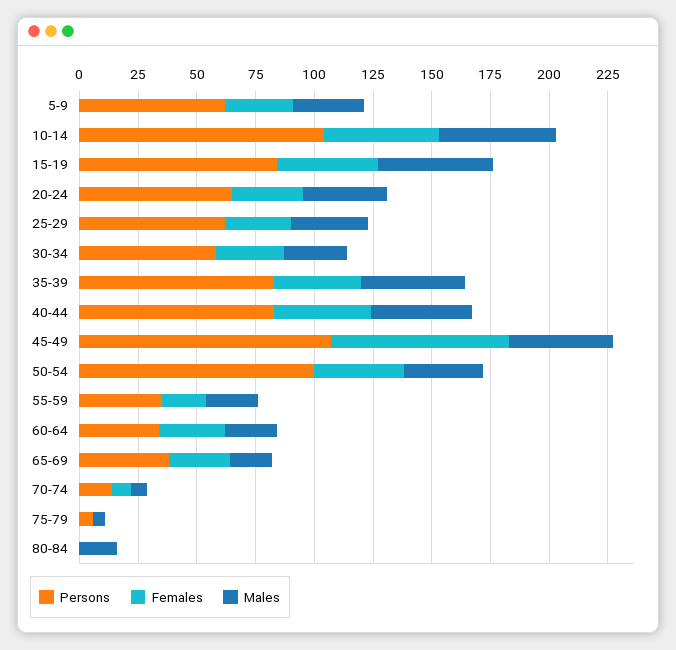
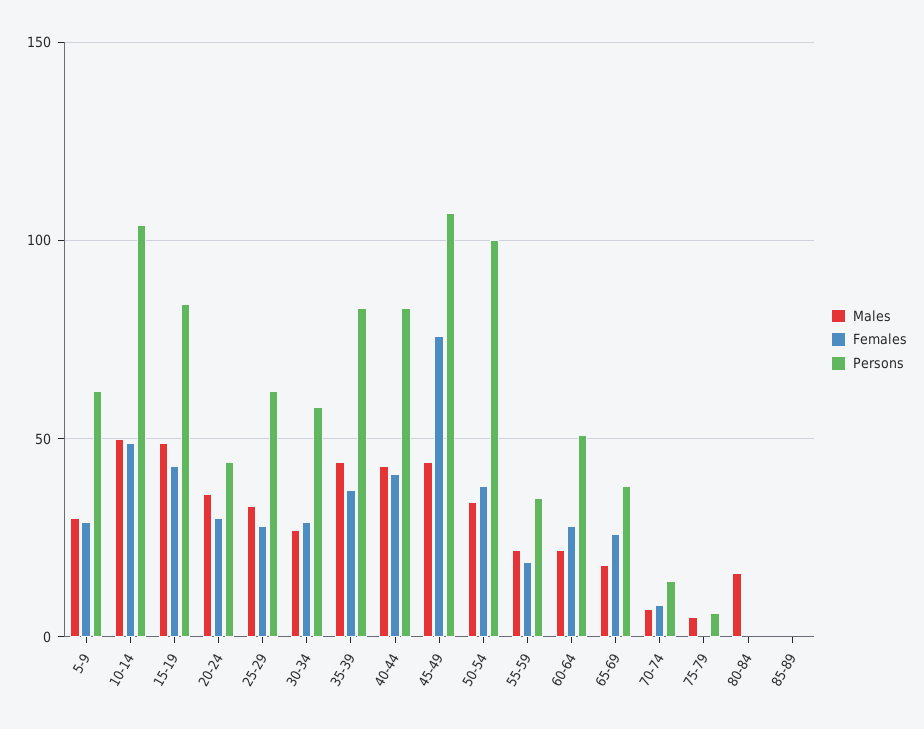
Persons, 20-24: 65 -> 45
Persons, 60-64: 35 -> 50
Males, 85-89: none -> 0
Females, 85-89: none -> 0
Persons, 85-89: none -> 0

